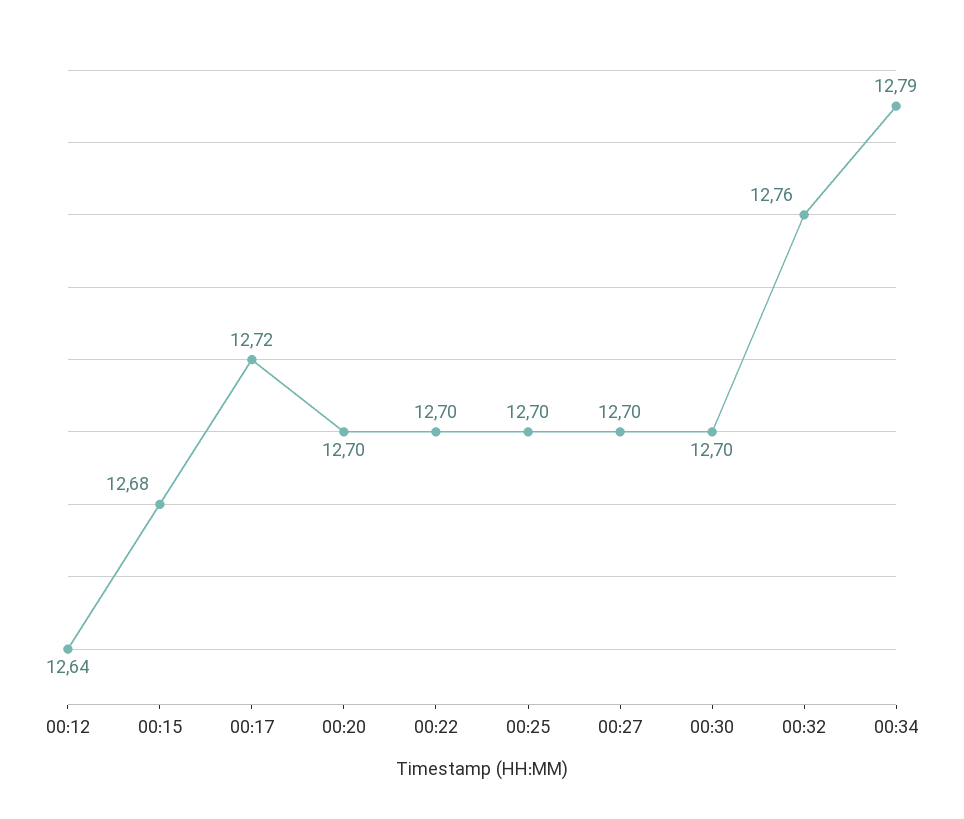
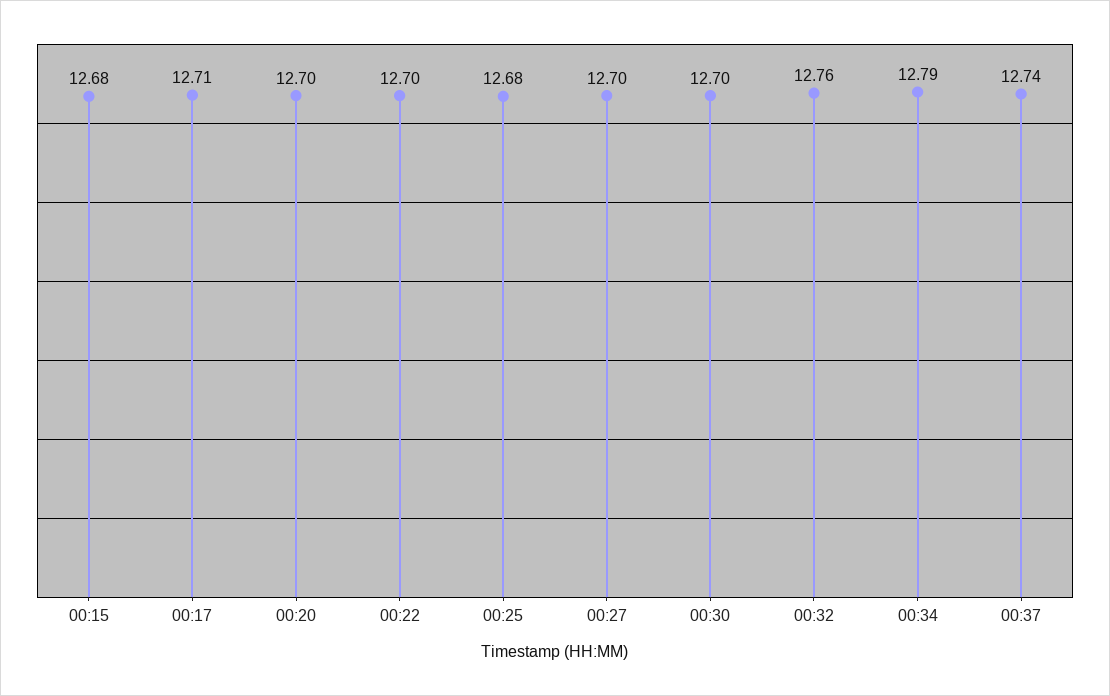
00:12: 12.64 -> none
00:17: 12.72 -> 12.71
00:25: 12.7 -> 12.68
00:37: none -> 12.74

